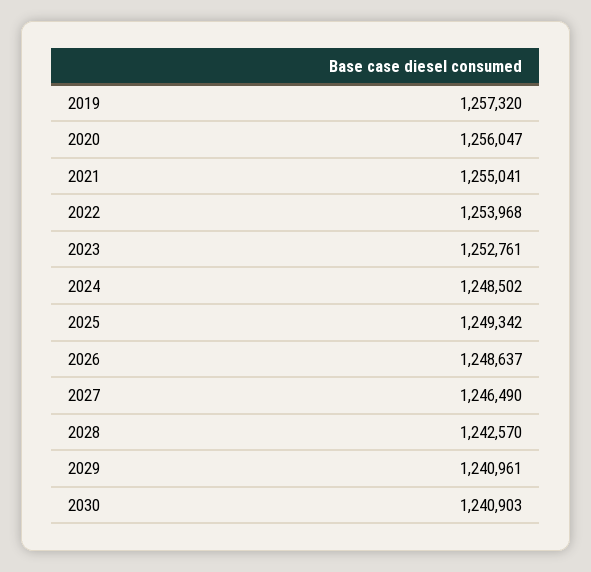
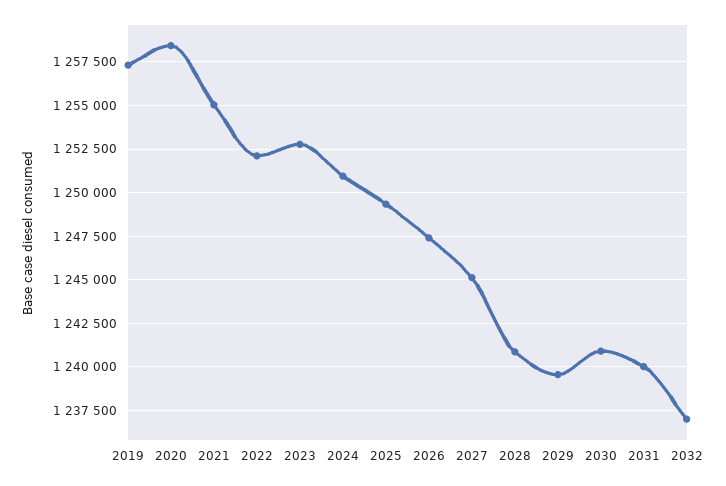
2020: 1256047 -> 1258500
2022: 1253968 -> 1252000
2024: 1248502 -> 1251000
2026: 1248637 -> 1247500
2027: 1246490 -> 1245000
2028: 1242570 -> 1241000
2029: 1240961 -> 1239500
2031: none -> 1240000
2032: none -> 1237000

